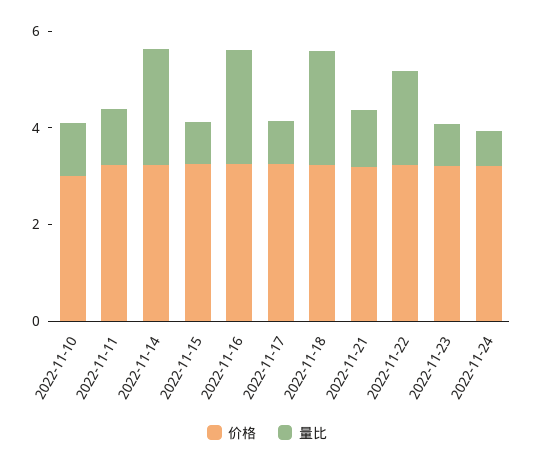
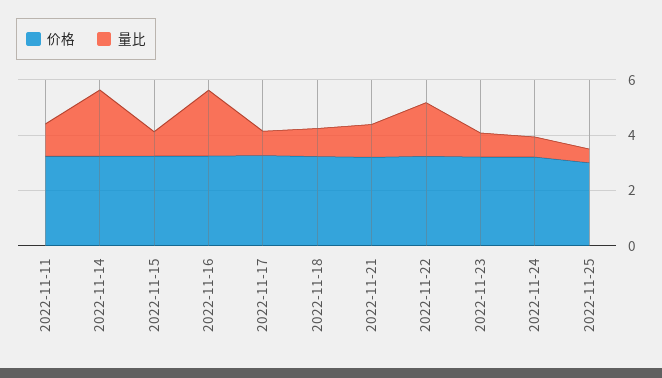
价格, 2022-11-10: 3 -> none
量比, 2022-11-10: 1 -> none
量比, 2022-11-18: 2.5 -> 1
价格, 2022-11-25: none -> 3
量比, 2022-11-25: none -> 0.5

